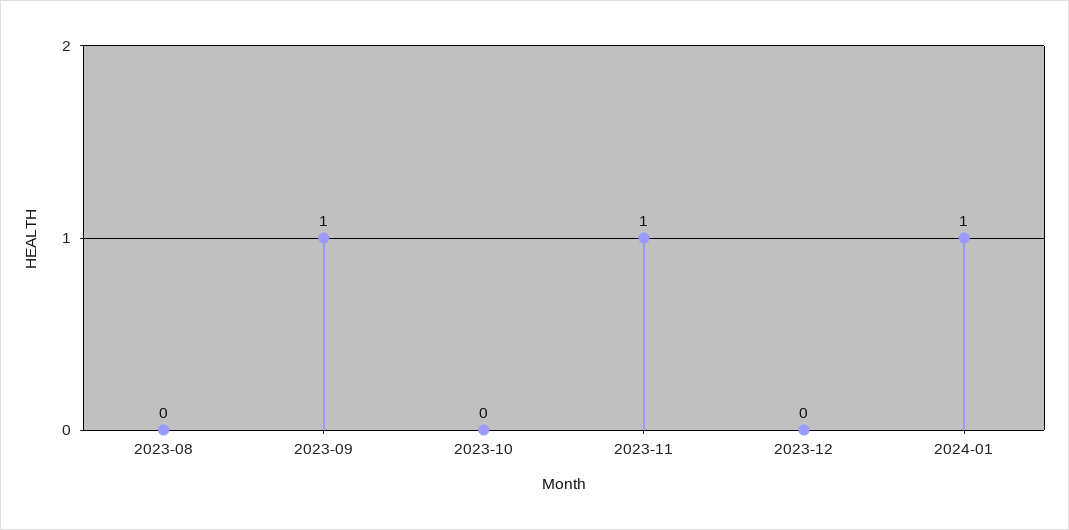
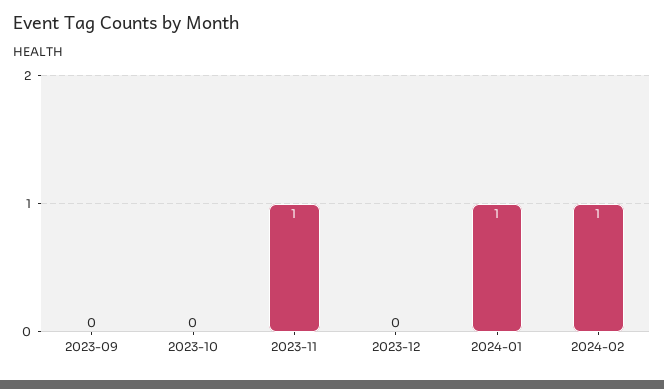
2023-08: 0 -> none
2023-09: 1 -> 0
2024-02: none -> 1

